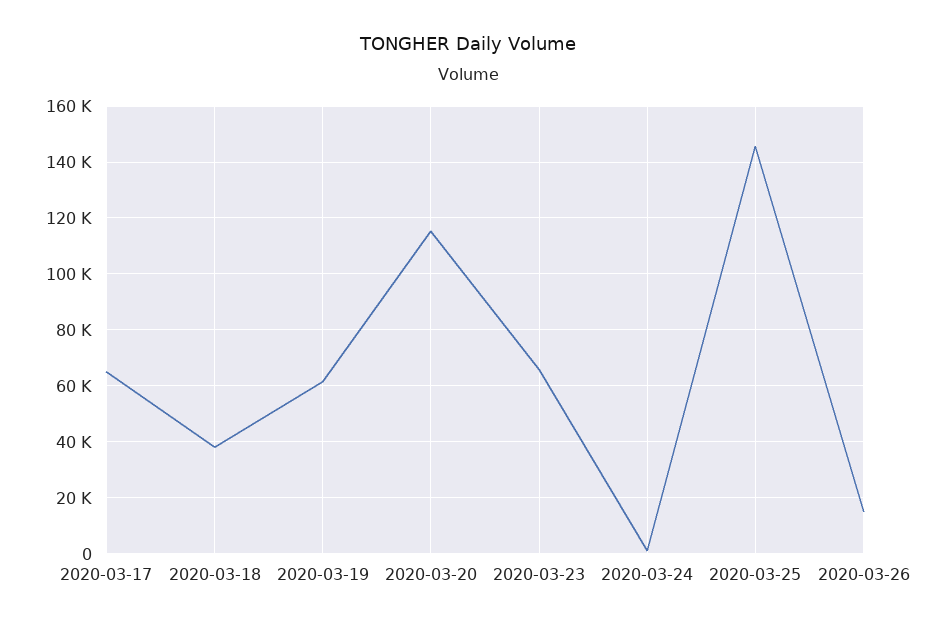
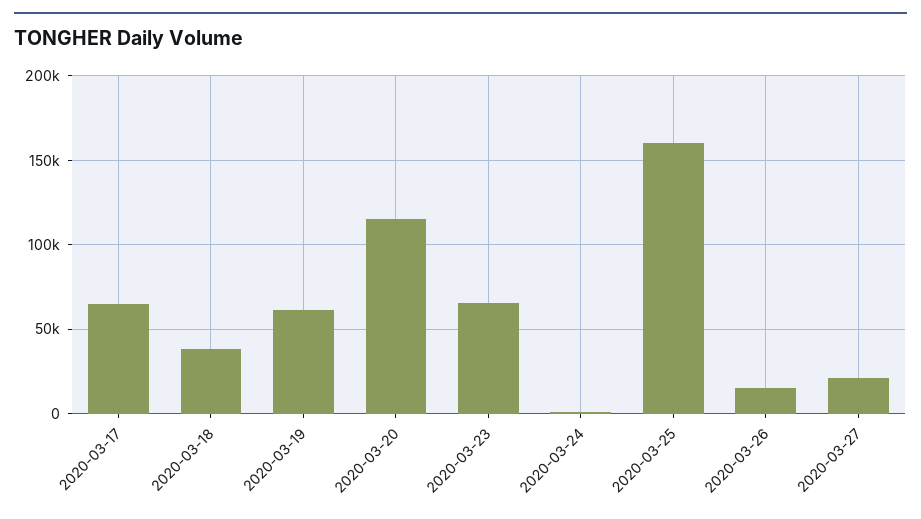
2020-03-25: 145000 -> 160000
2020-03-27: none -> 20000

